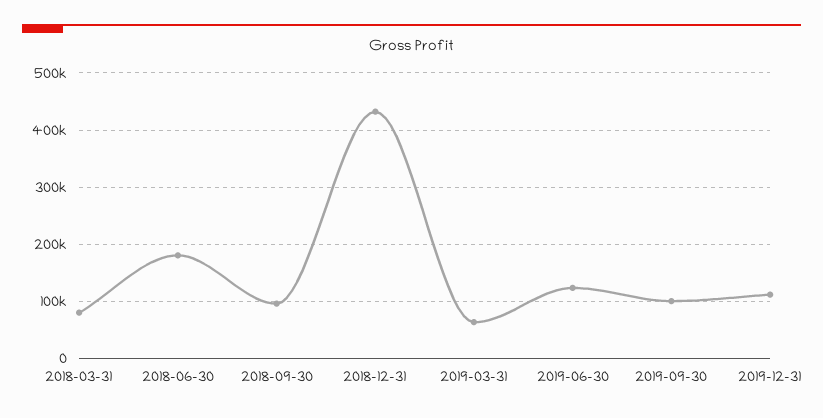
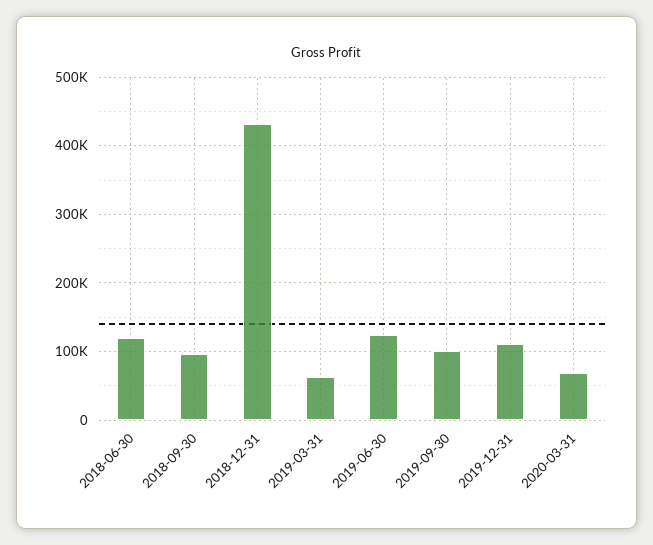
2018-03-31: 80000 -> none
2018-06-30: 180000 -> 120000
2020-03-31: none -> 70000

